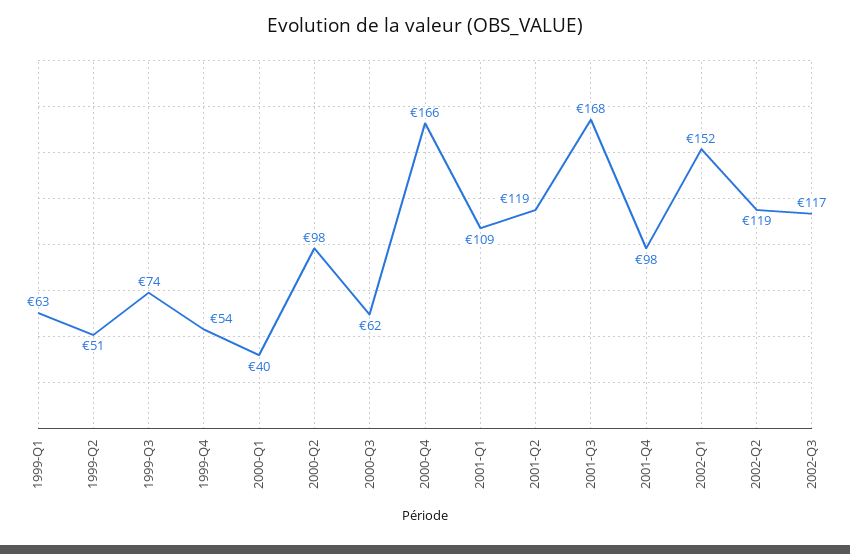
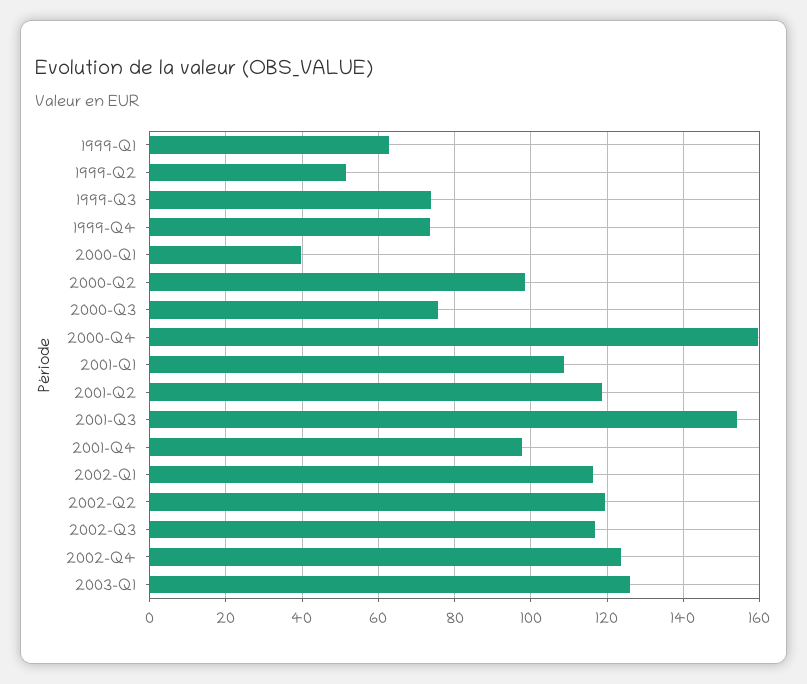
1999-Q4: 54 -> 74
2000-Q3: 62 -> 76
2000-Q4: 166 -> 160
2001-Q3: 168 -> 154
2002-Q1: 152 -> 116
2002-Q4: none -> 124
2003-Q1: none -> 126

